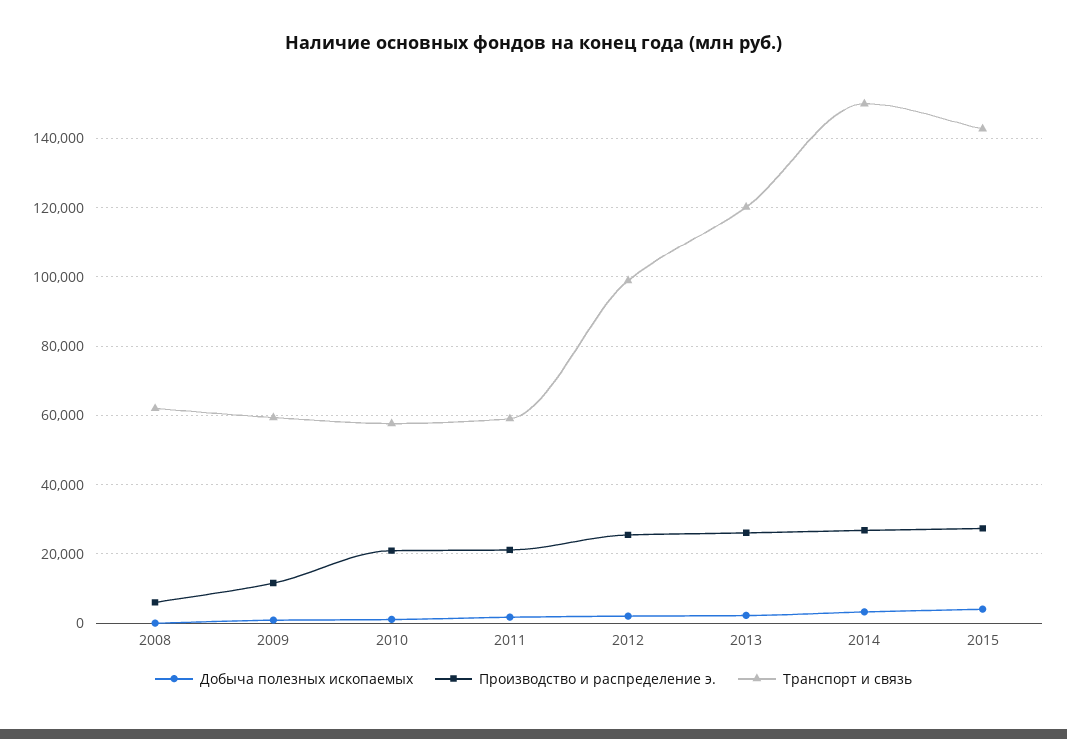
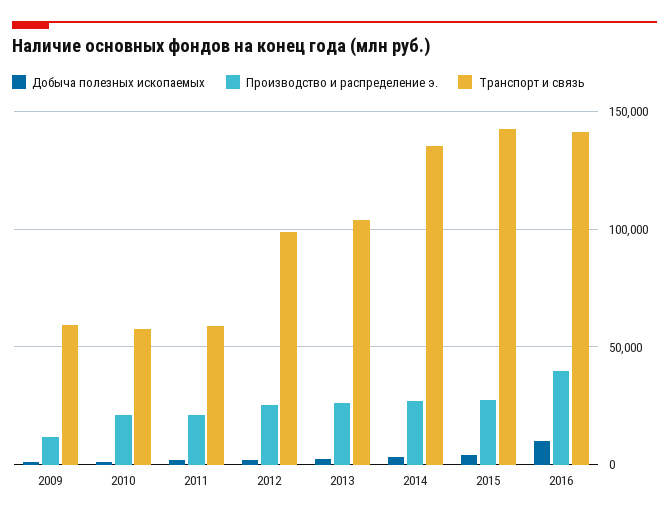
Добыча полезных ископаемых, 2008: 0 -> none
Производство и распределение э., 2008: 6000 -> none
Транспорт и связь, 2008: 62000 -> none
Транспорт и связь, 2013: 120000 -> 105000
Транспорт и связь, 2014: 150000 -> 135000
Добыча полезных ископаемых, 2016: none -> 10000
Производство и распределение э., 2016: none -> 40000
Транспорт и связь, 2016: none -> 140000

